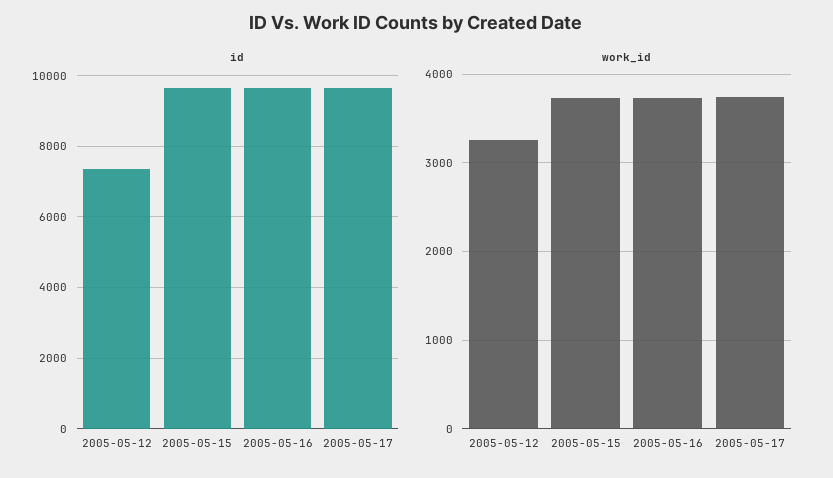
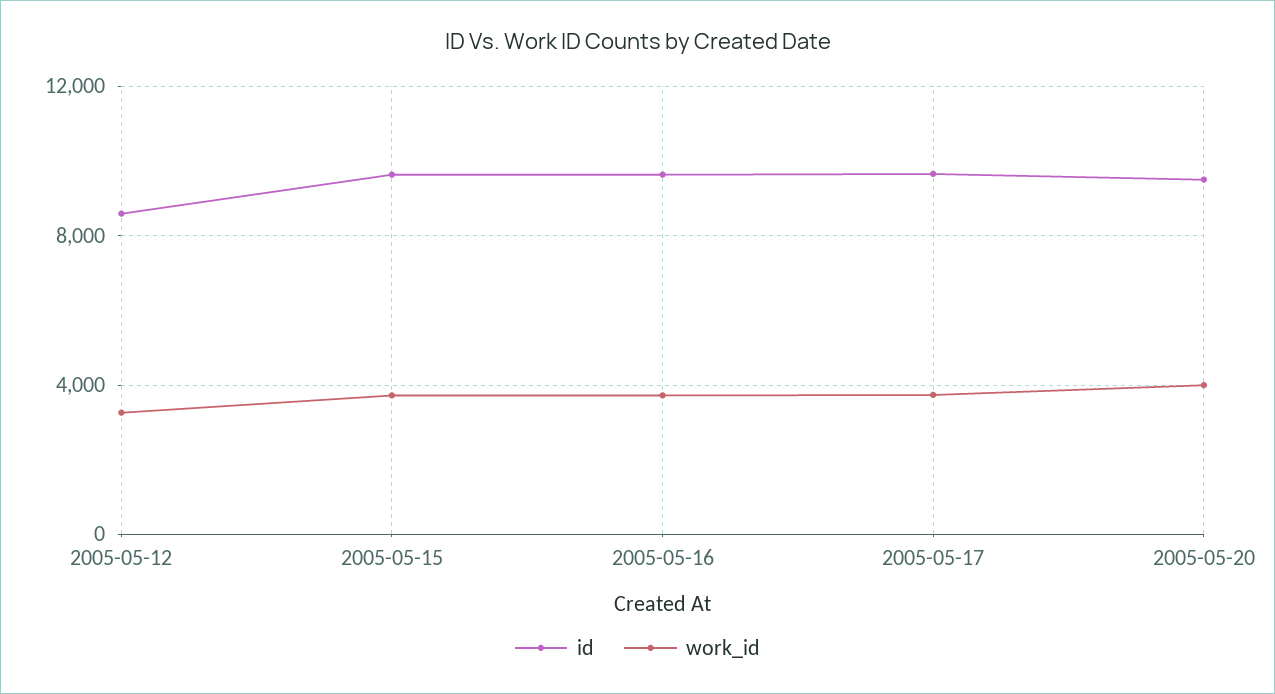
id, 2005-05-12: 7400 -> 8500
id, 2005-05-20: none -> 9500
work_id, 2005-05-20: none -> 4000

